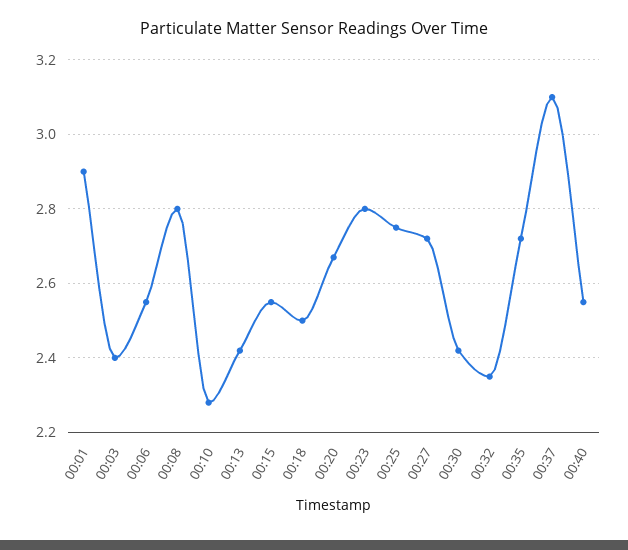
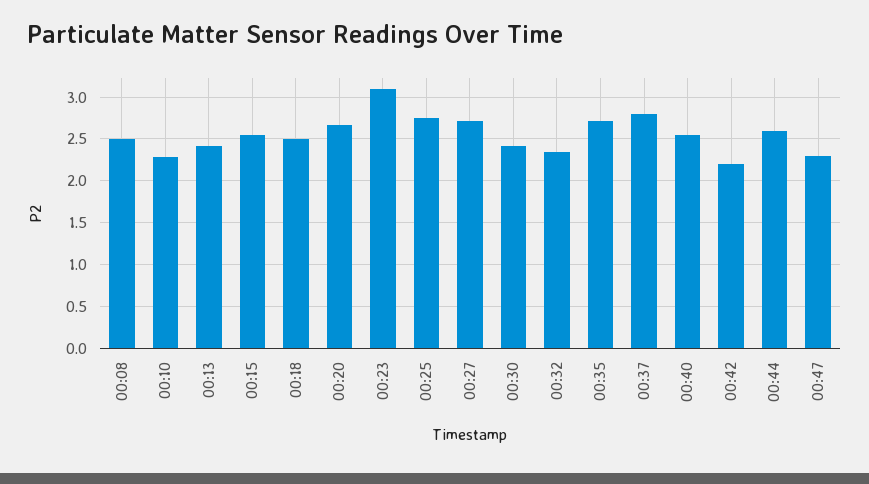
00:01: 2.9 -> none
00:03: 2.4 -> none
00:06: 2.55 -> none
00:08: 2.8 -> 2.5
00:23: 2.8 -> 3.1
00:37: 3.1 -> 2.8
00:42: none -> 2.2
00:44: none -> 2.6
00:47: none -> 2.3

